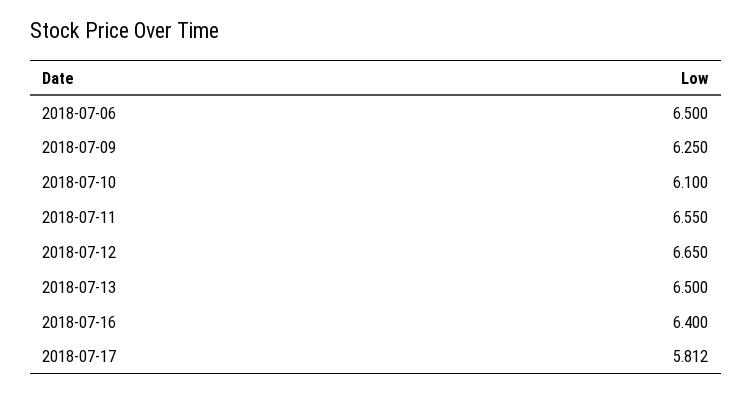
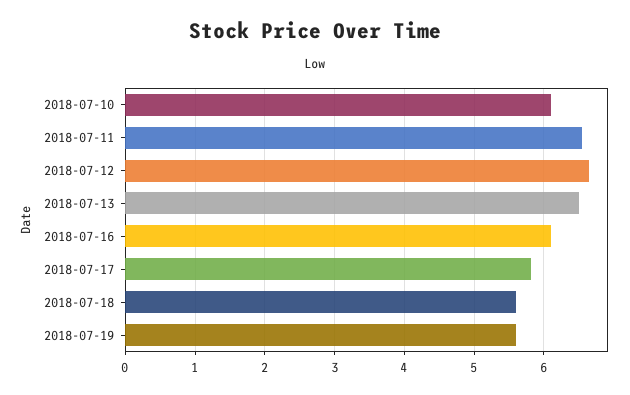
2018-07-06: 6.5 -> none
2018-07-09: 6.25 -> none
2018-07-16: 6.4 -> 6.1
2018-07-18: none -> 5.6
2018-07-19: none -> 5.6

